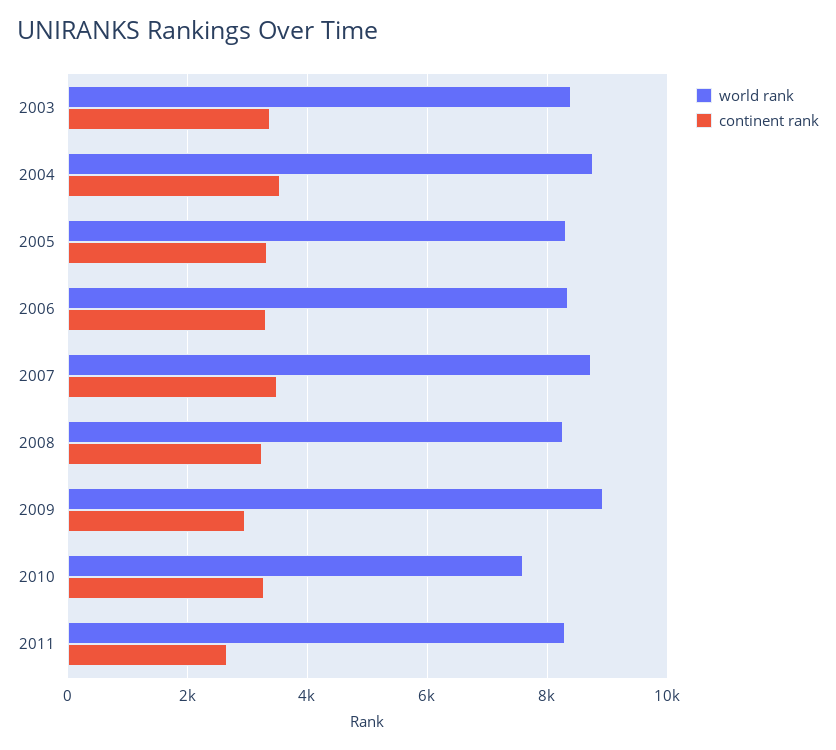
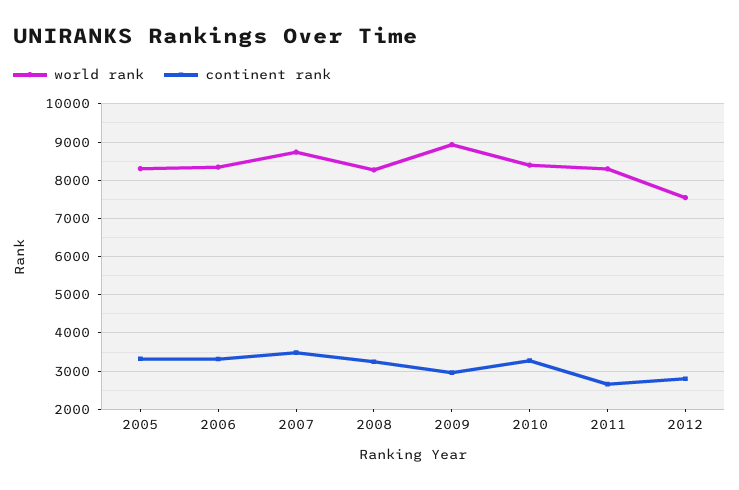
world rank, 2003: 8400 -> none
continent rank, 2003: 3400 -> none
world rank, 2004: 8800 -> none
continent rank, 2004: 3600 -> none
world rank, 2010: 7600 -> 8400
world rank, 2012: none -> 7600
continent rank, 2012: none -> 2800

